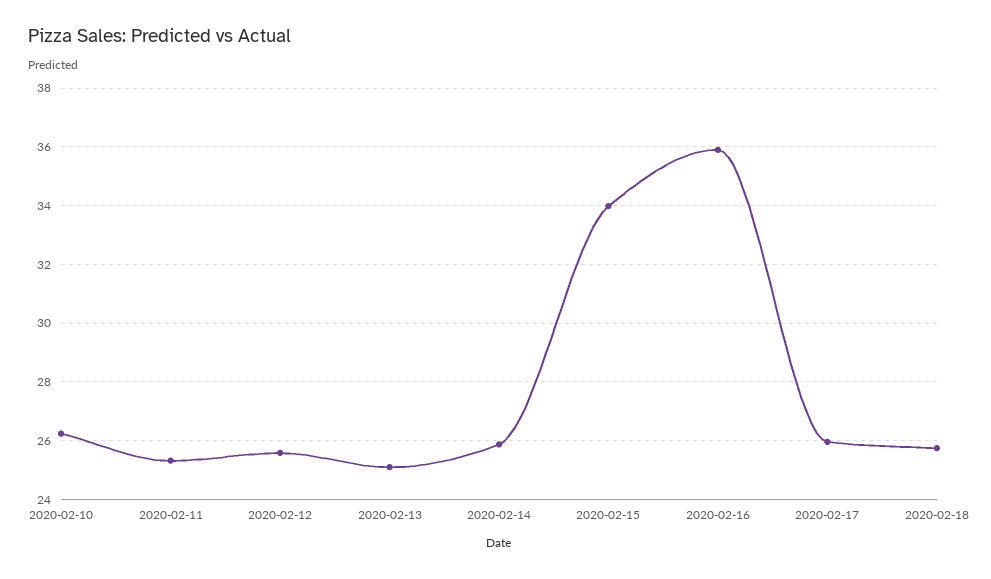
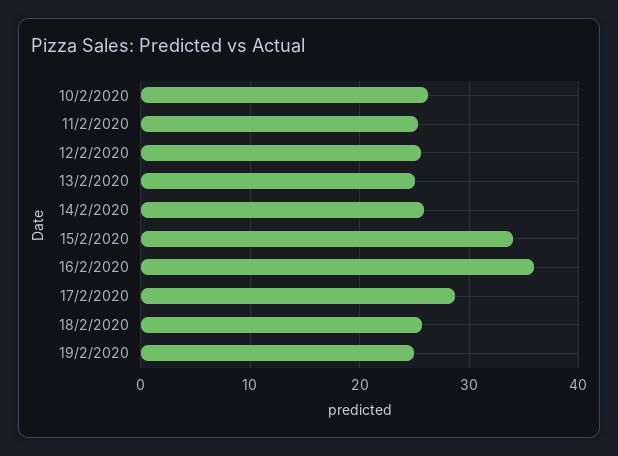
2020-02-17: 26 -> 29
19/2/2020: none -> 25

